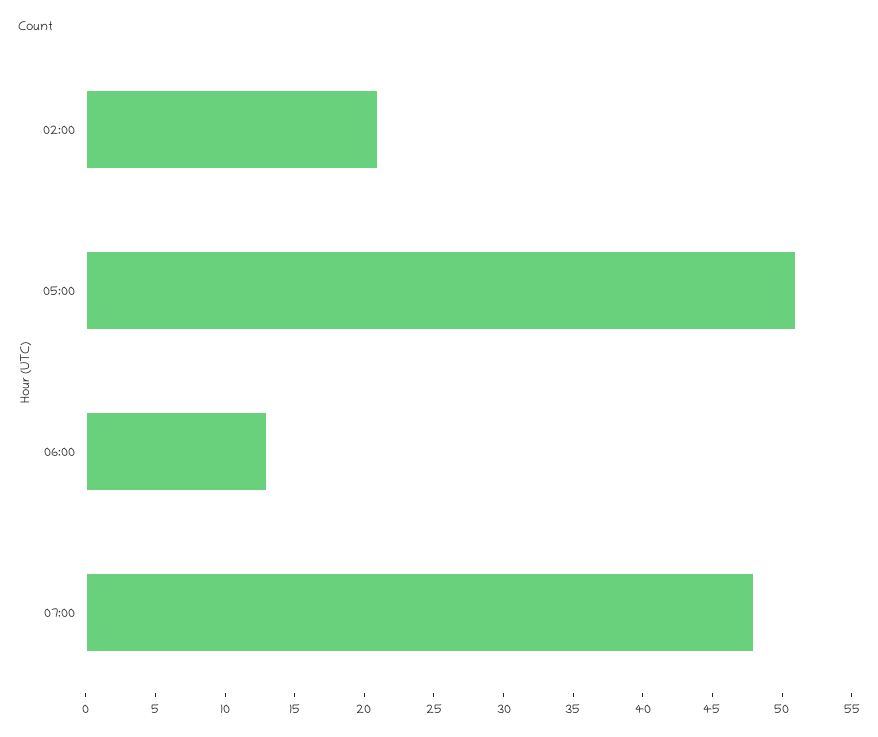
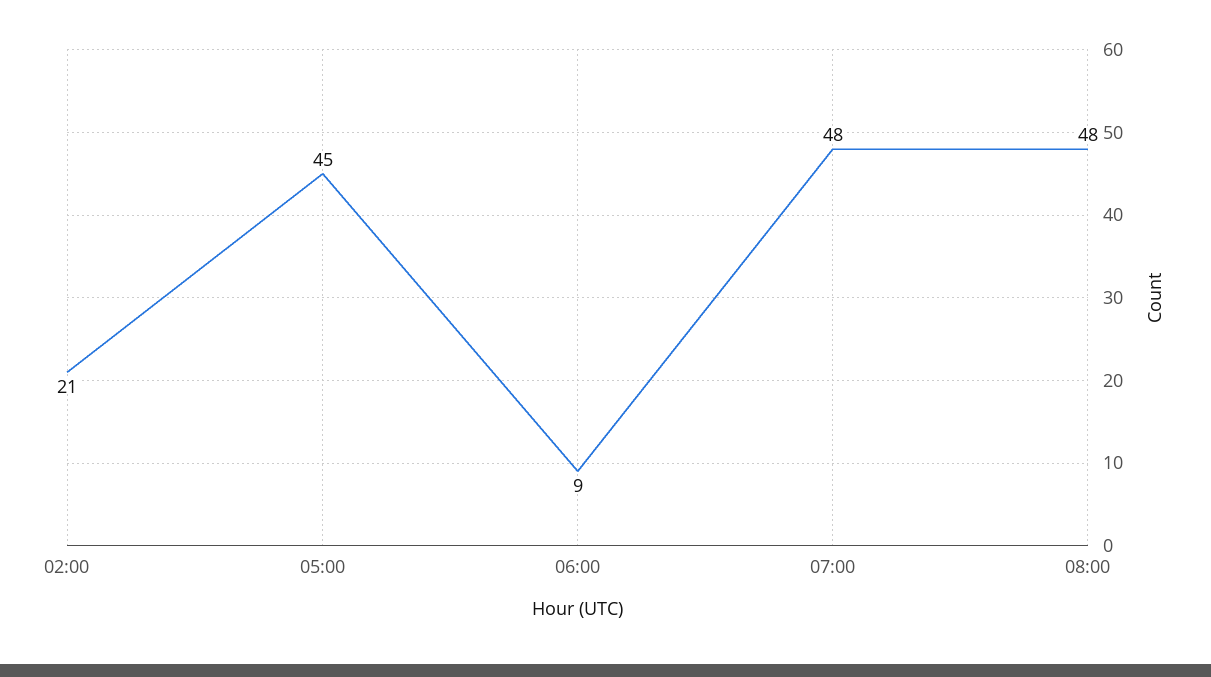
05:00: 51 -> 45
06:00: 13 -> 9
08:00: none -> 48

